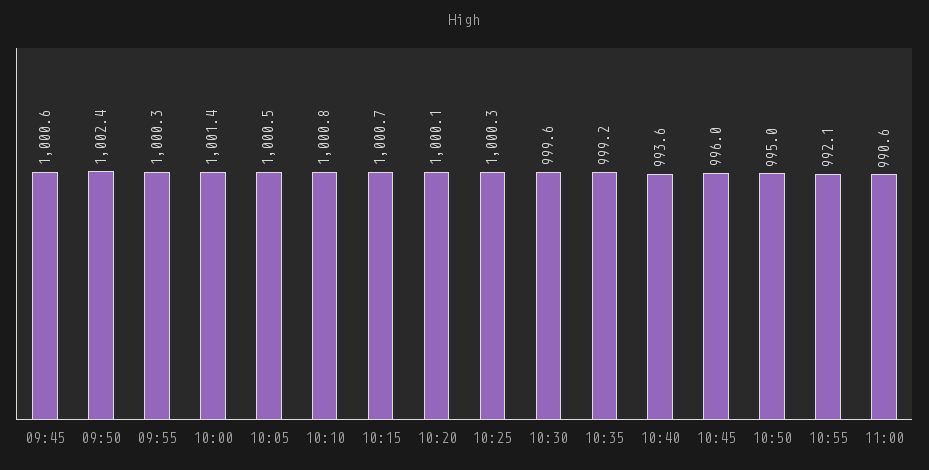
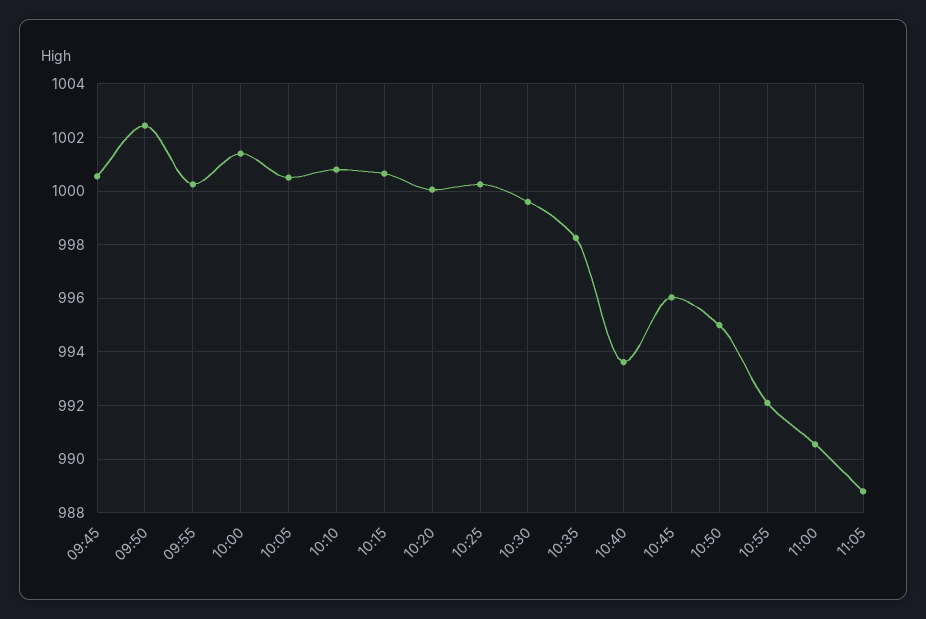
10:35: 999.2 -> 998.25
11:05: none -> 988.75

